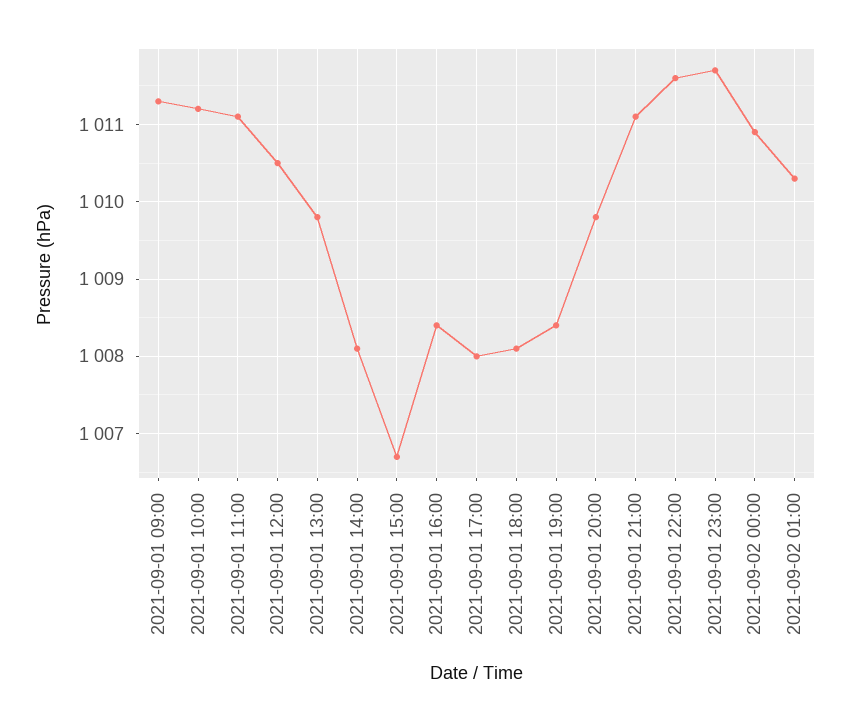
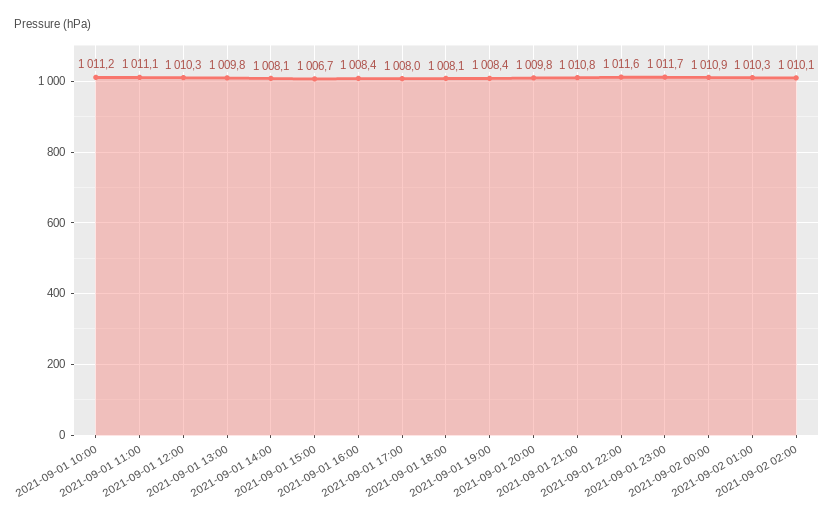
2021-09-01 09:00: 1011.3 -> none
2021-09-01 12:00: 1010.5 -> 1010.3
2021-09-01 21:00: 1011.1 -> 1010.8
2021-09-02 02:00: none -> 1010.1

